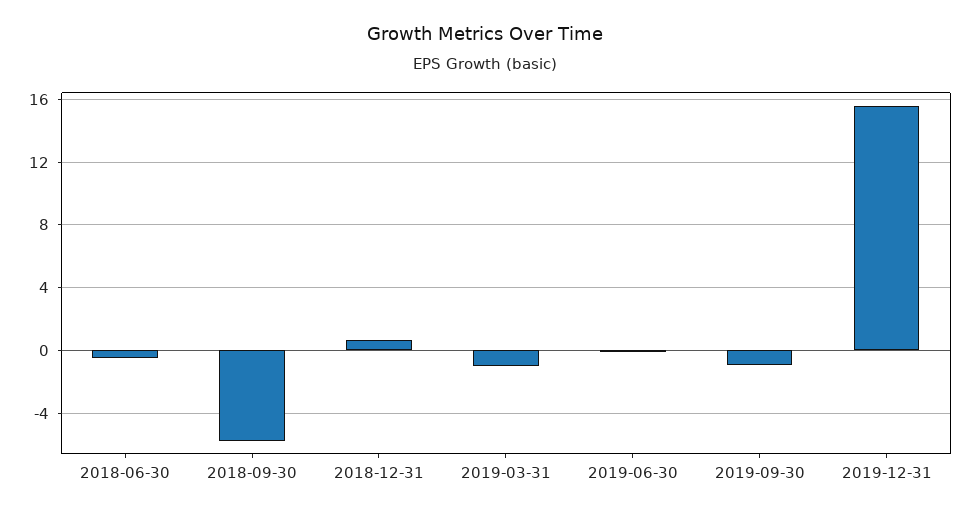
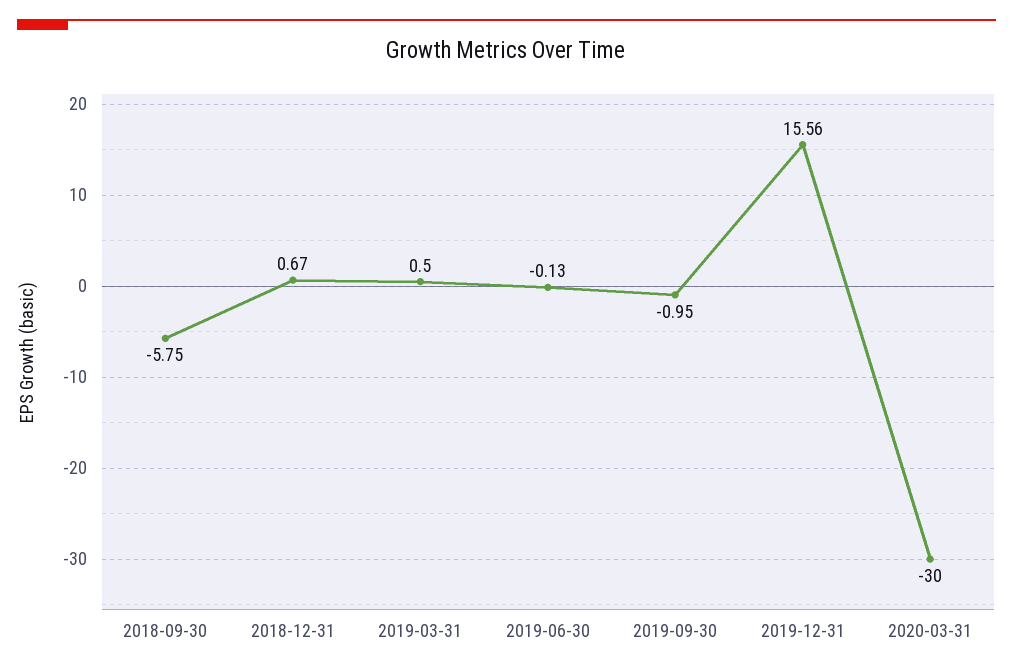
2018-06-30: -0.5 -> none
2019-03-31: -1 -> 0.5
2020-03-31: none -> -30

